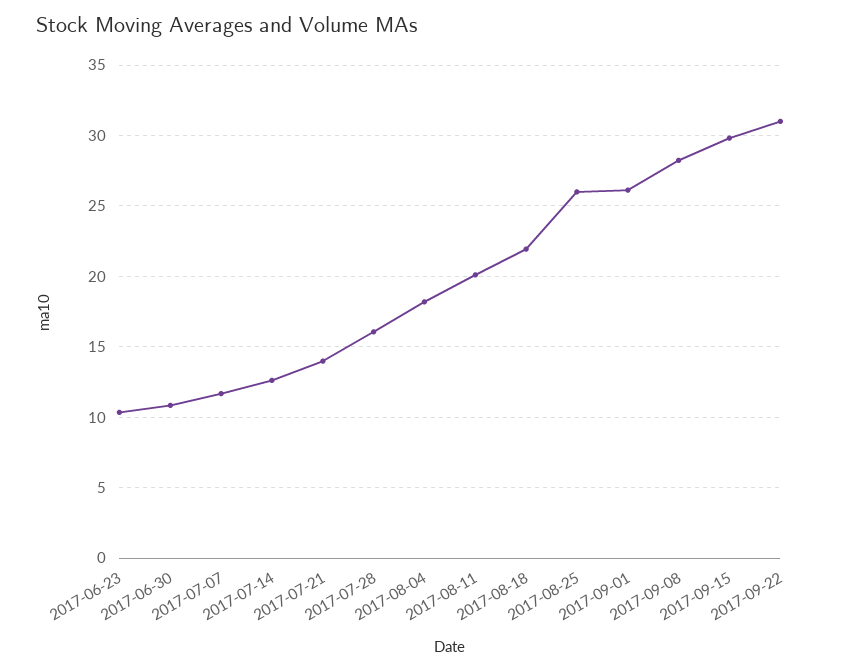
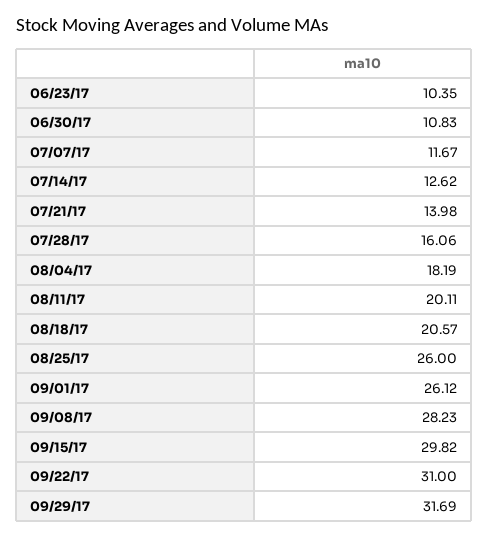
2017-08-18: 22 -> 20.57
09/29/17: none -> 31.69

